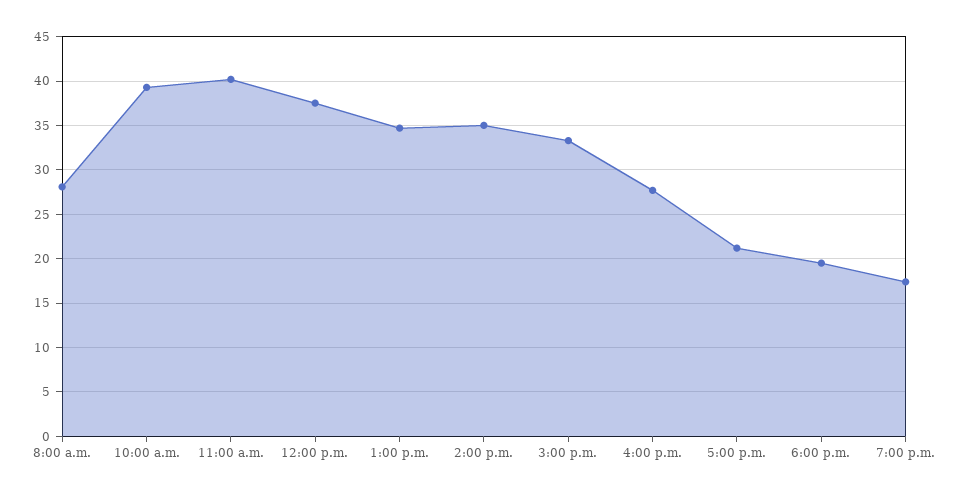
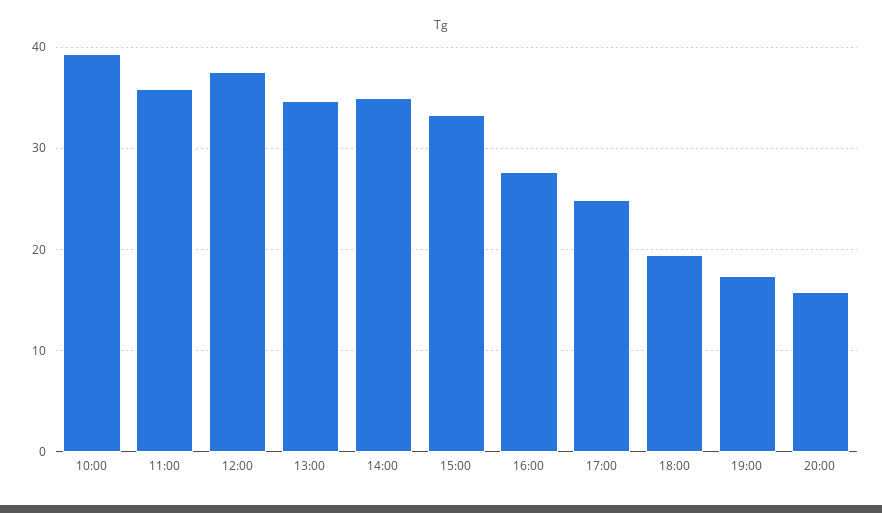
8:00 a.m.: 28 -> none
11:00 a.m.: 40 -> 36
5:00 p.m.: 21 -> 25
20:00: none -> 16

